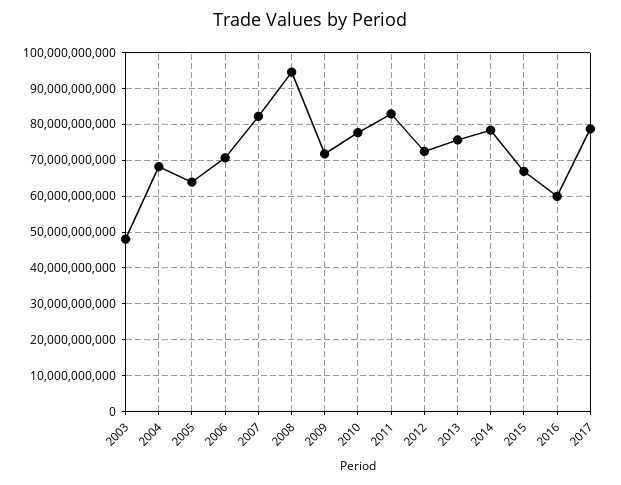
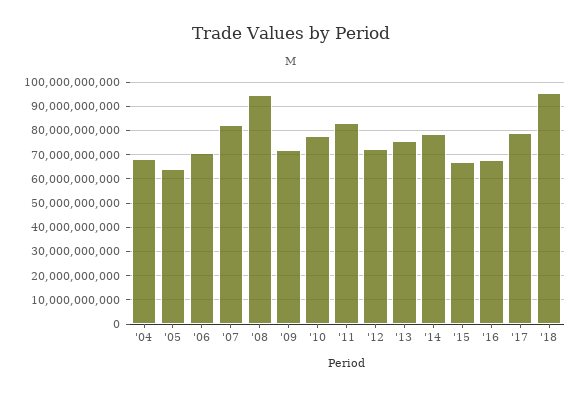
2003: 48000000000 -> none
2016: 60000000000 -> 67500000000
'18: none -> 95000000000

